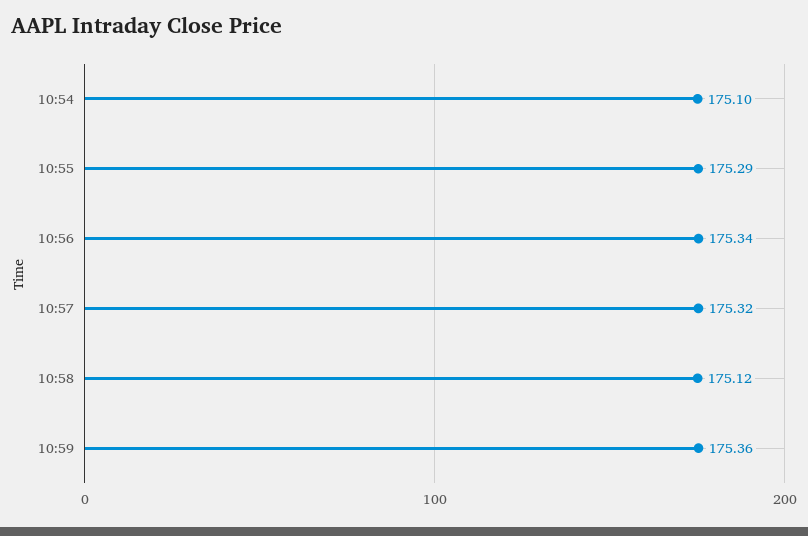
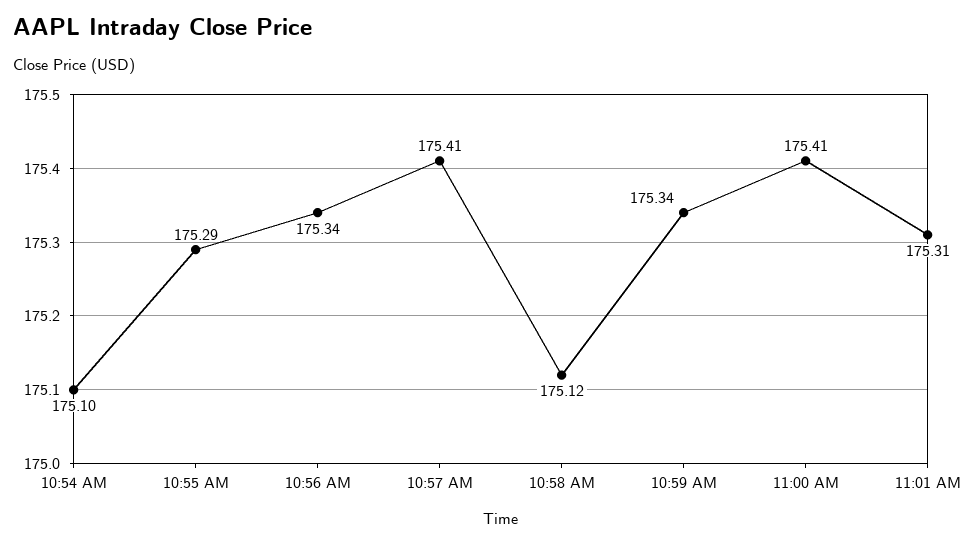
10:57: 175.32 -> 175.41
10:59: 175.36 -> 175.34
11:00 AM: none -> 175.41
11:01 AM: none -> 175.31

